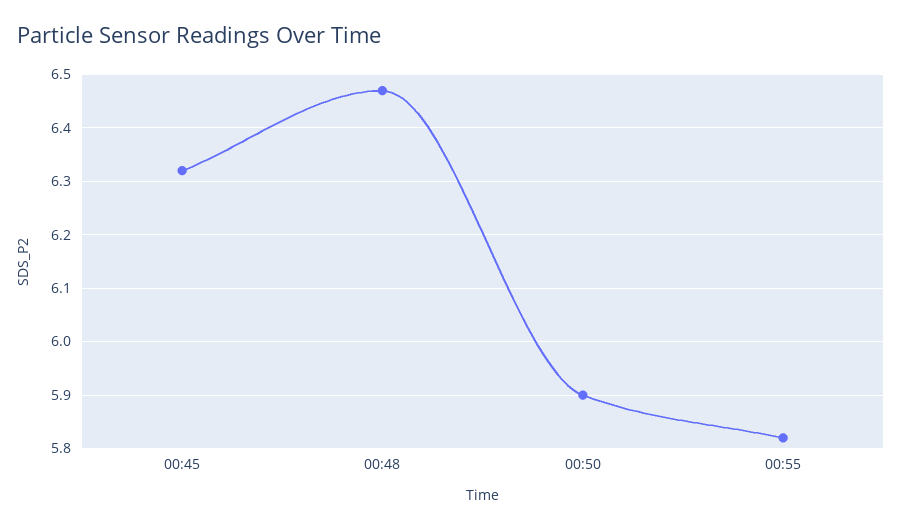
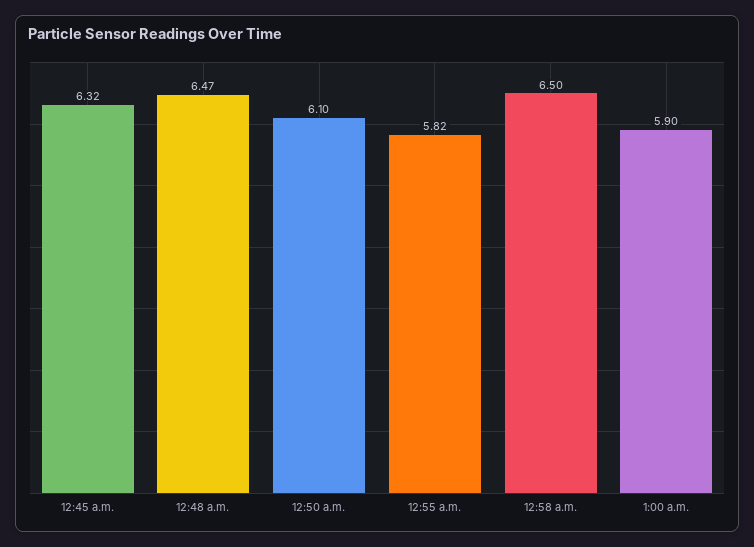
00:50: 5.9 -> 6.1
12:58 a.m.: none -> 6.5
1:00 a.m.: none -> 5.9

